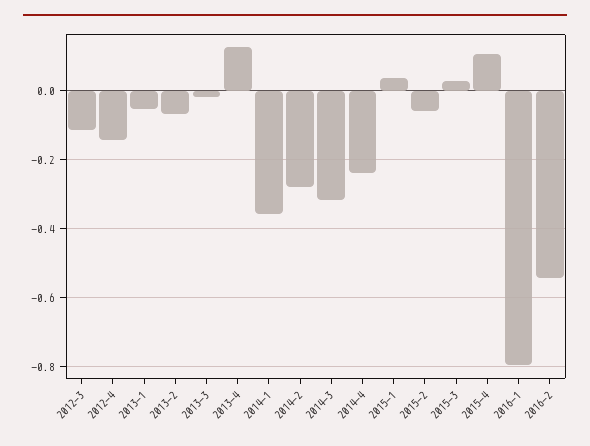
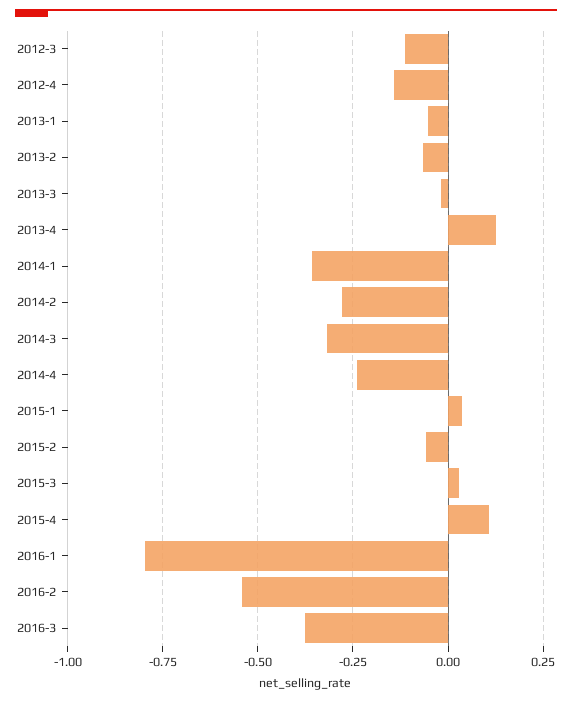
2016-3: none -> -0.375

